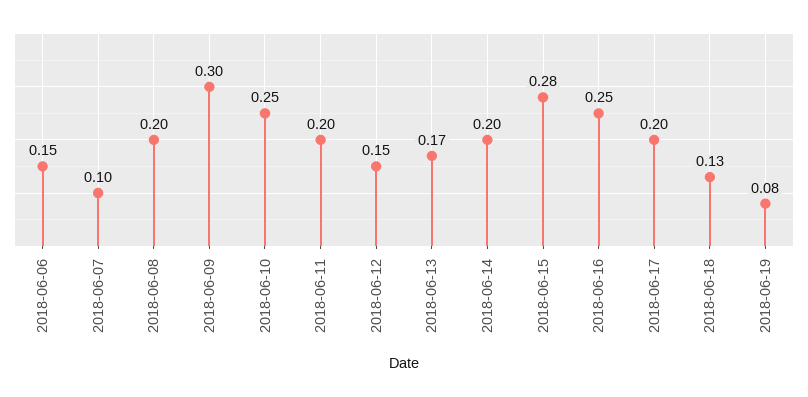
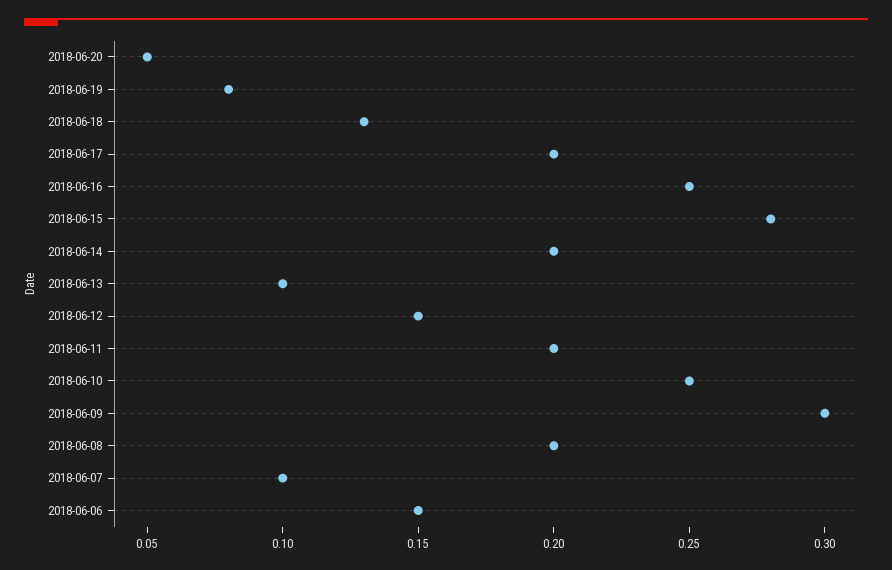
2018-06-13: 0.17 -> 0.1
2018-06-20: none -> 0.05

